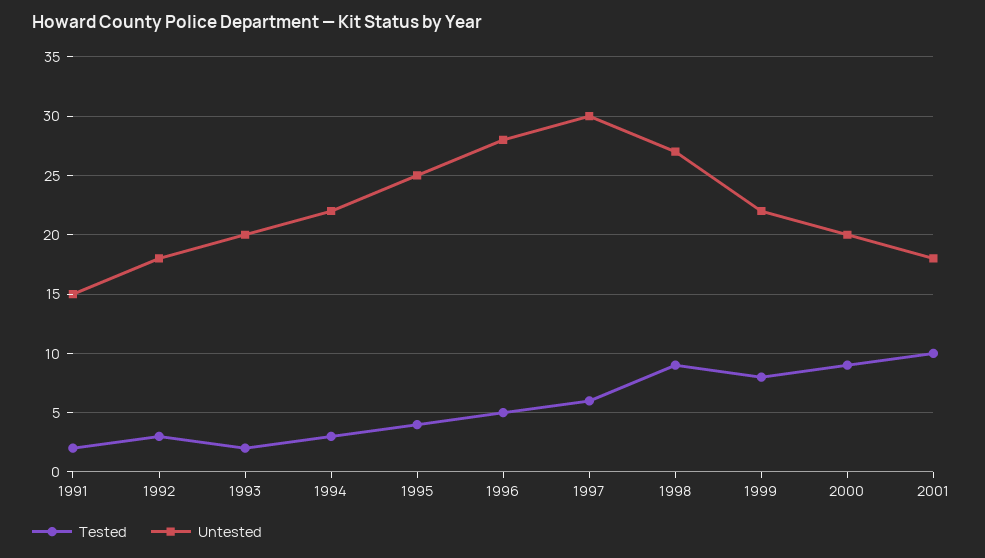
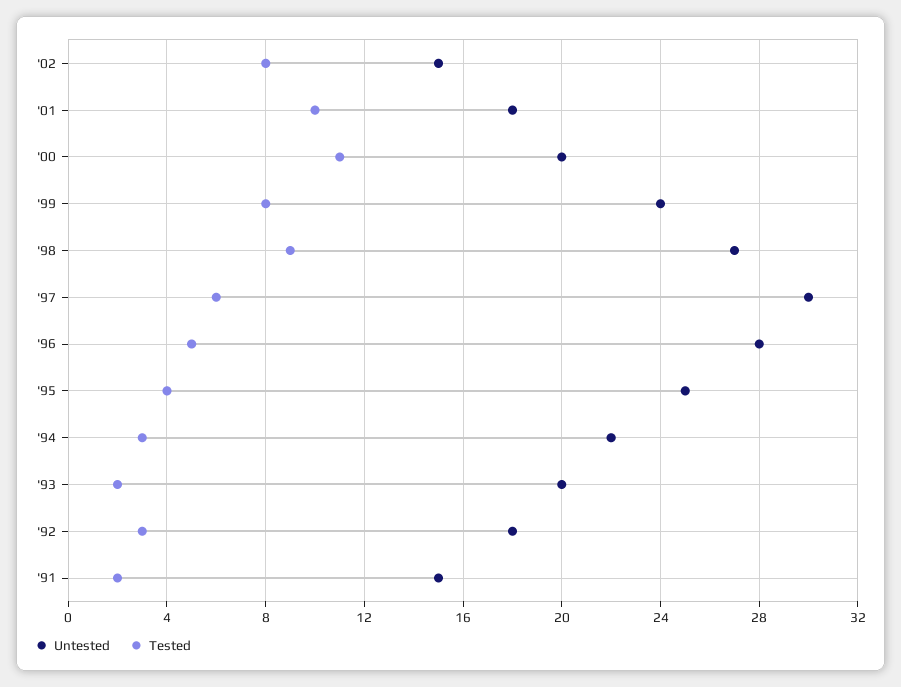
Untested, 1999: 22 -> 24
Tested, 2000: 9 -> 11
Untested, '02: none -> 15
Tested, '02: none -> 8

